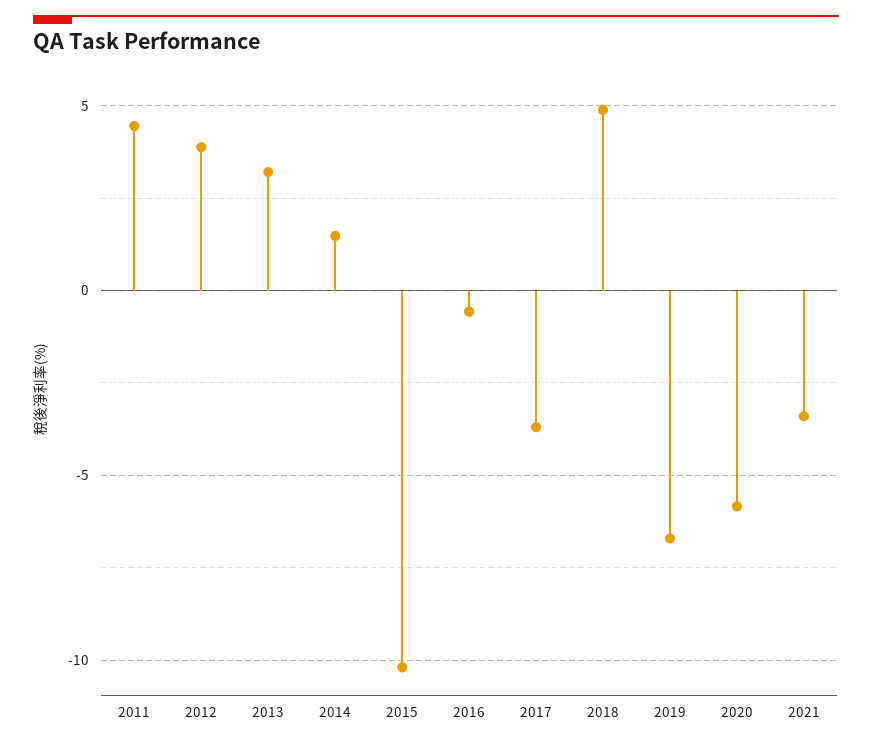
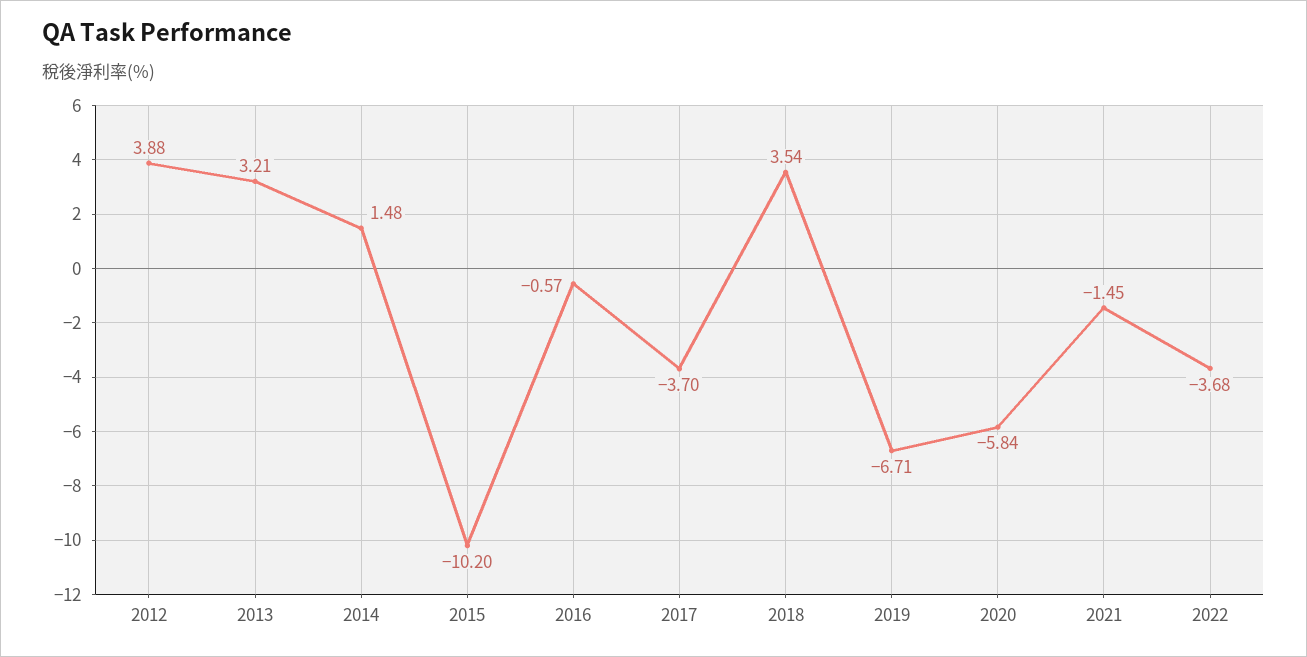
2011: 4.5 -> none
2018: 5 -> 3.54
2021: -3.5 -> -1.45
2022: none -> -3.68

